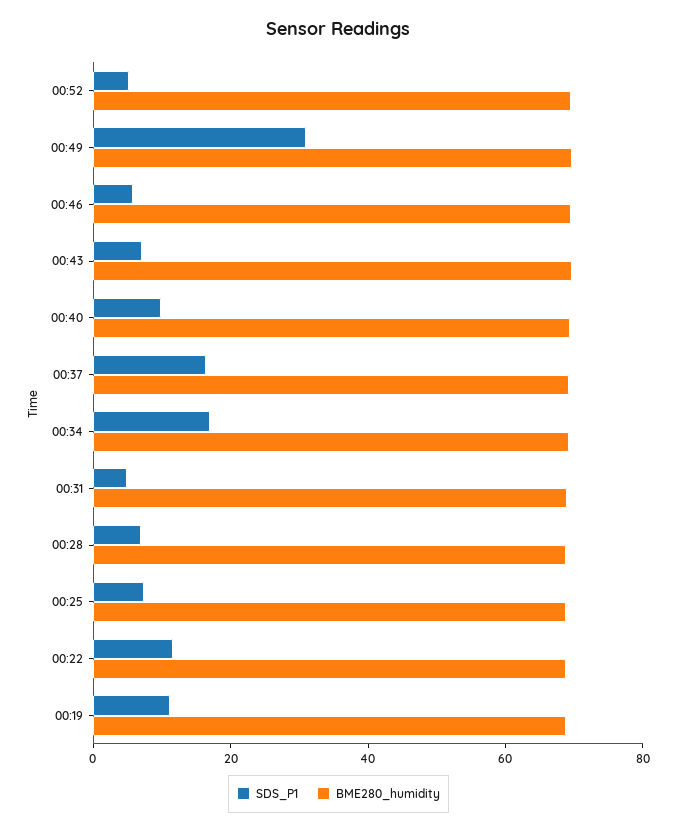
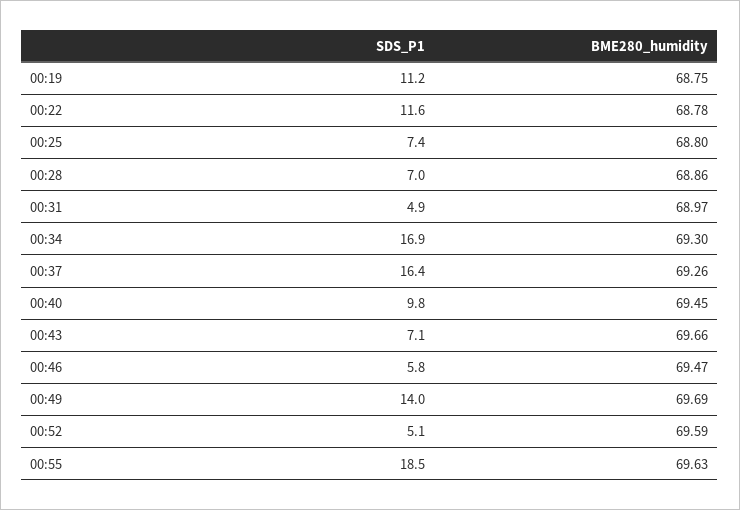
SDS_P1, 00:49: 30 -> 14
SDS_P1, 00:55: none -> 18.5
BME280_humidity, 00:55: none -> 69.63

